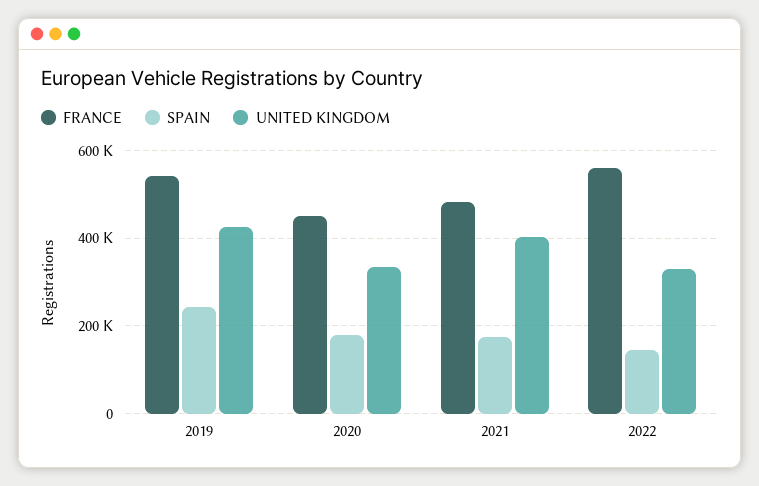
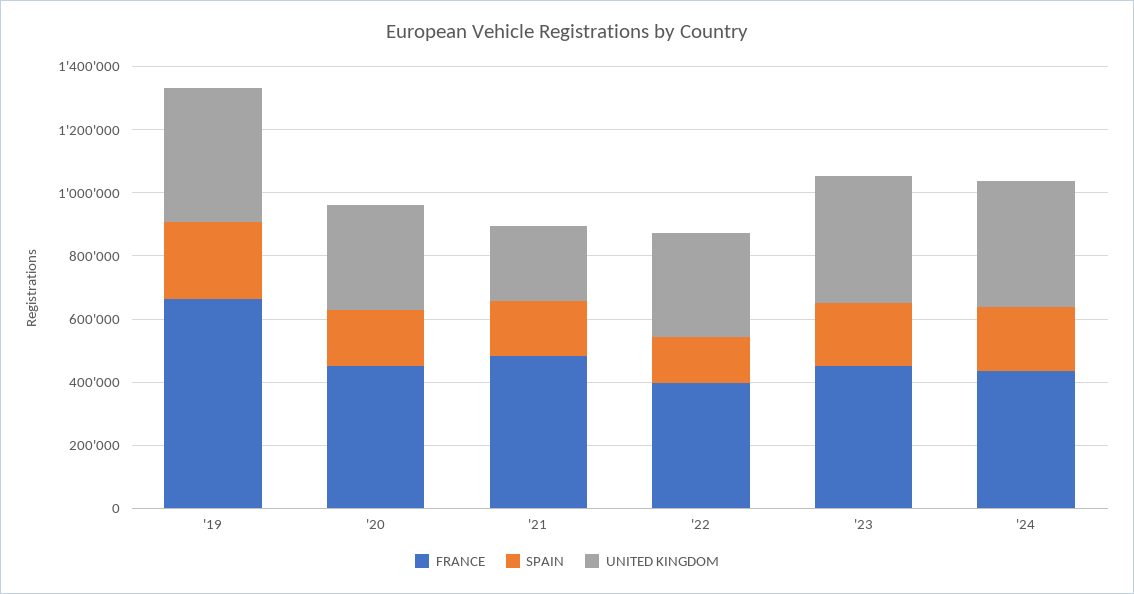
FRANCE, 2019: 540000 -> 650000
UNITED KINGDOM, 2021: 400000 -> 250000
FRANCE, 2022: 560000 -> 400000
FRANCE, '23: none -> 450000
SPAIN, '23: none -> 200000
UNITED KINGDOM, '23: none -> 400000
FRANCE, '24: none -> 450000
SPAIN, '24: none -> 200000
UNITED KINGDOM, '24: none -> 400000

